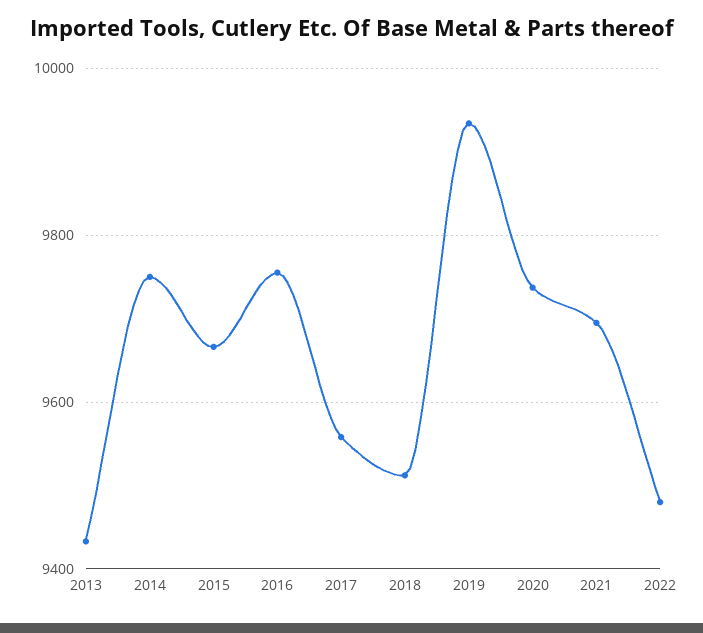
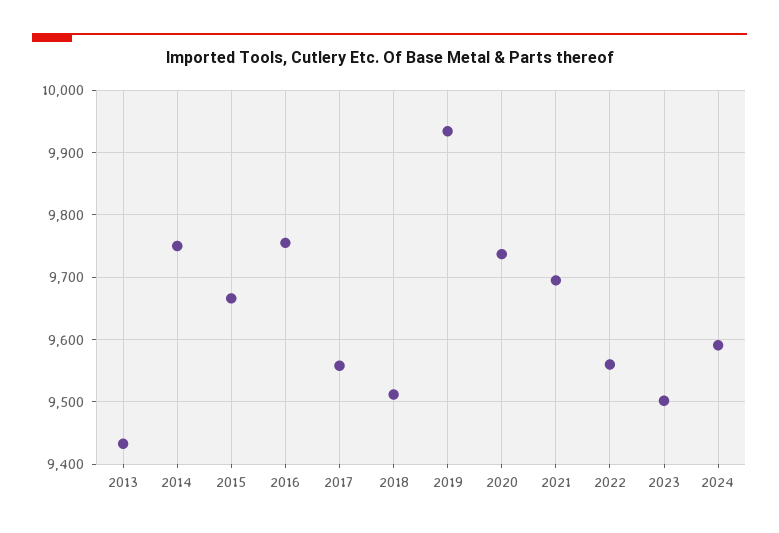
2022: 9480 -> 9560
2023: none -> 9500
2024: none -> 9590

